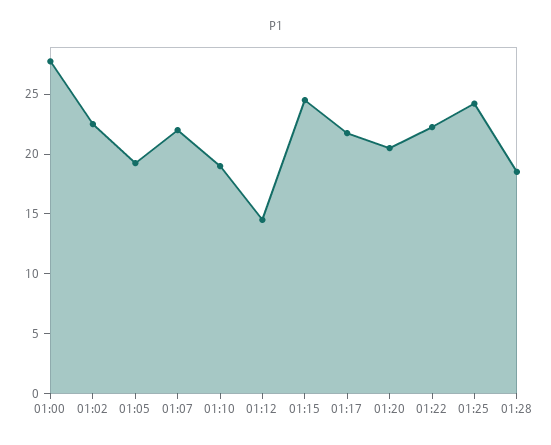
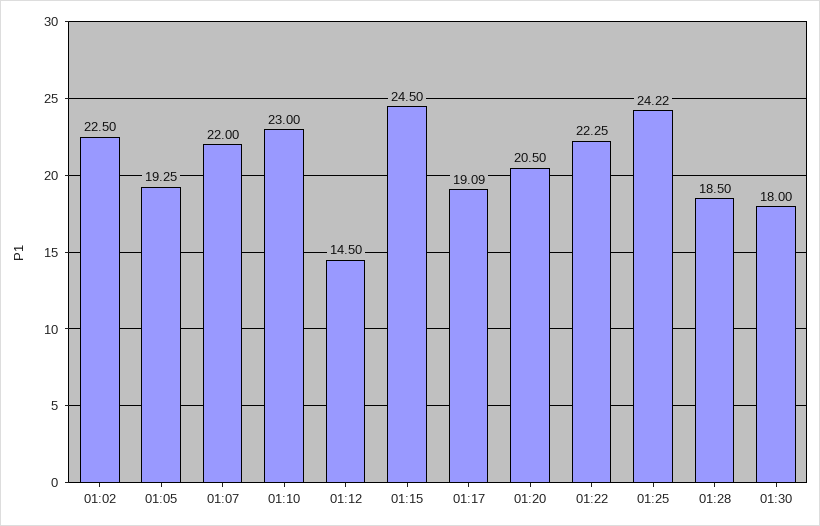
01:00: 28 -> none
01:10: 19 -> 23
01:17: 22 -> 19.09
01:30: none -> 18

